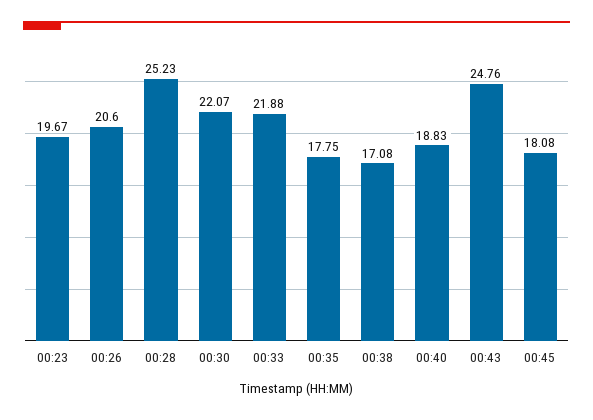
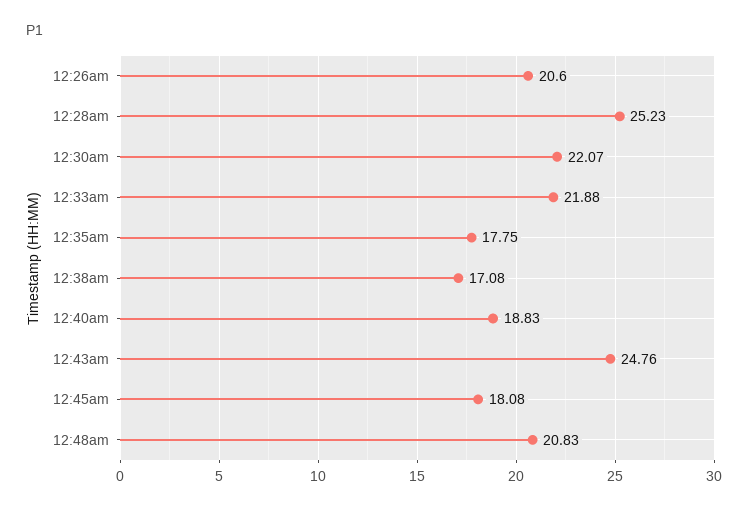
00:23: 19.67 -> none
12:48am: none -> 20.83

